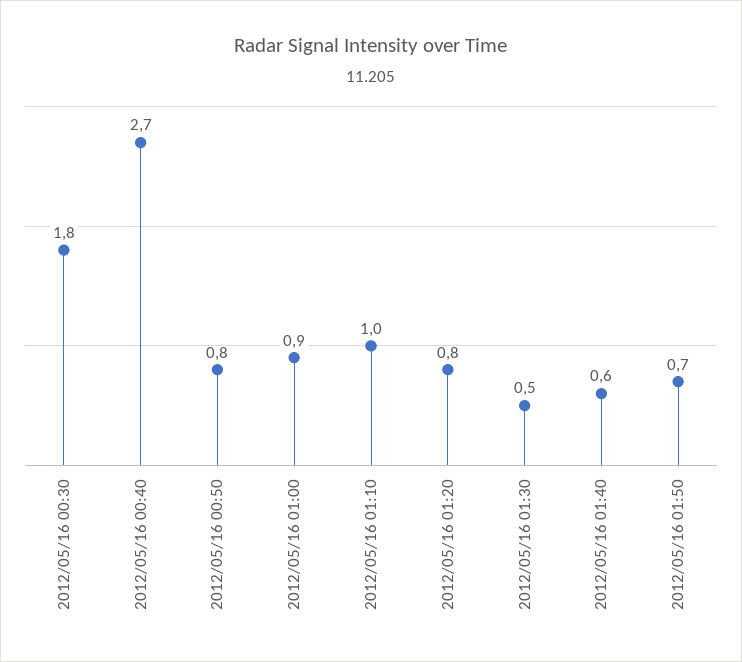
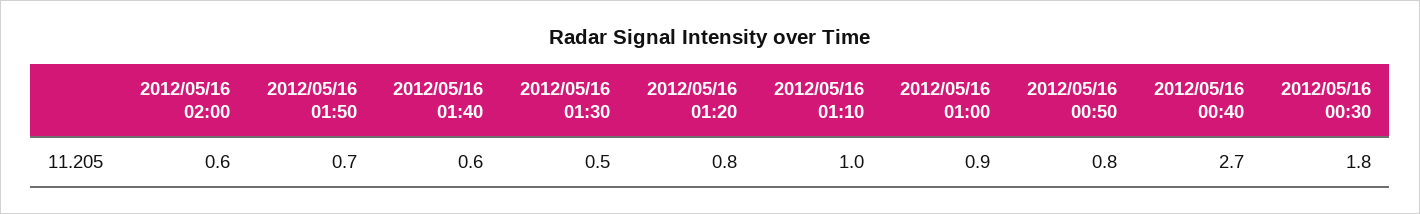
2012/05/16 02:00: none -> 0.6

